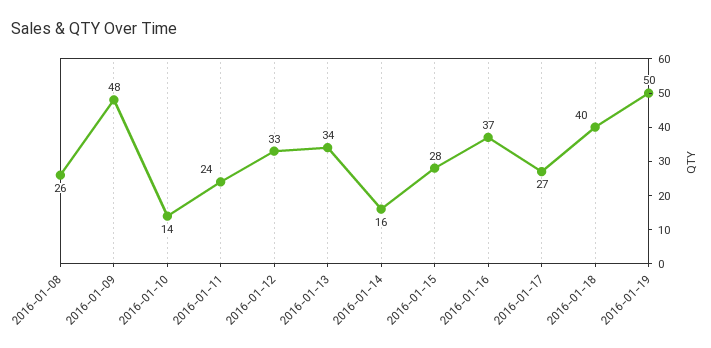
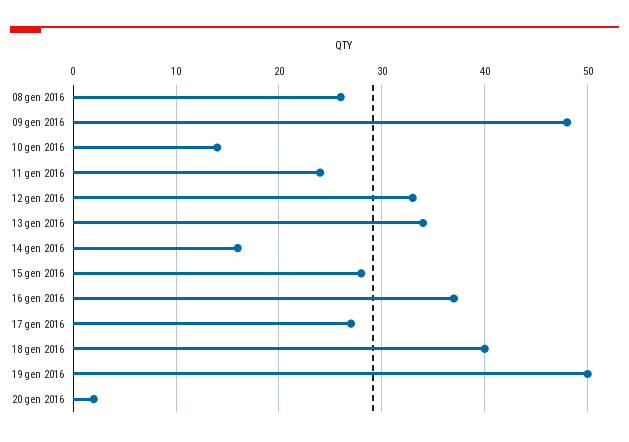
20 gen 2016: none -> 2

